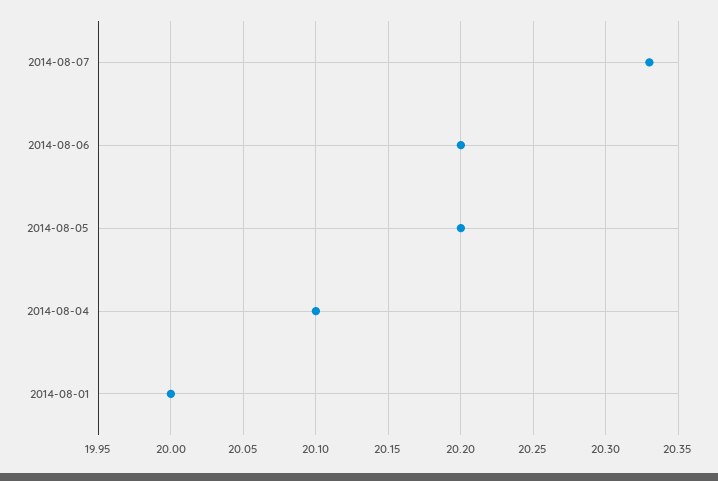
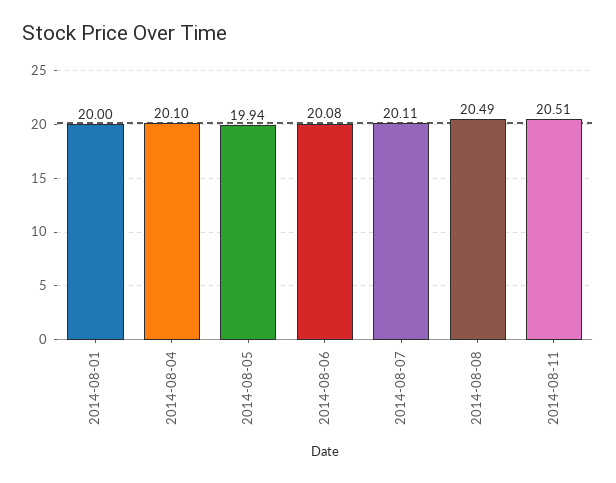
2014-08-07: 20.33 -> 20.11
2014-08-06: 20.2 -> 20.08
2014-08-05: 20.2 -> 19.94
2014-08-08: none -> 20.49
2014-08-11: none -> 20.51

